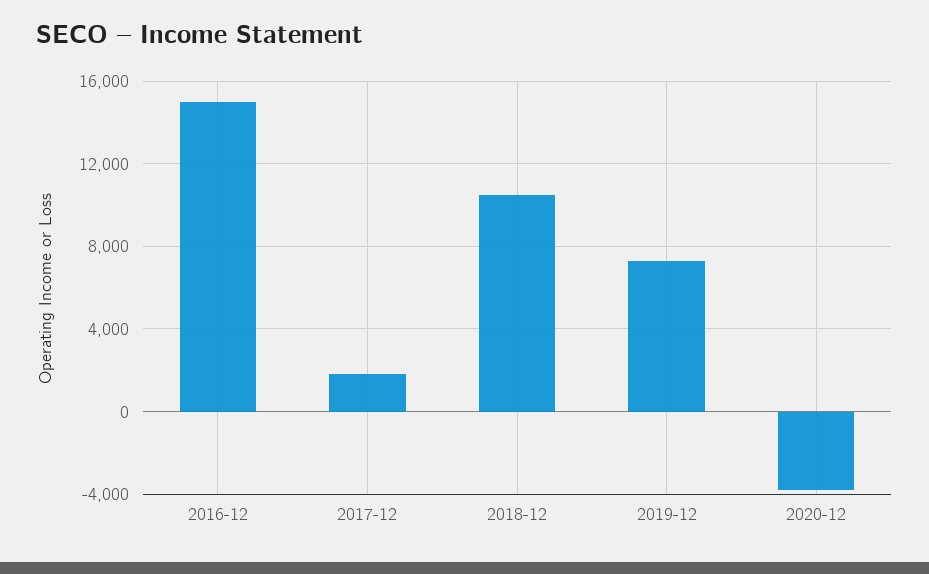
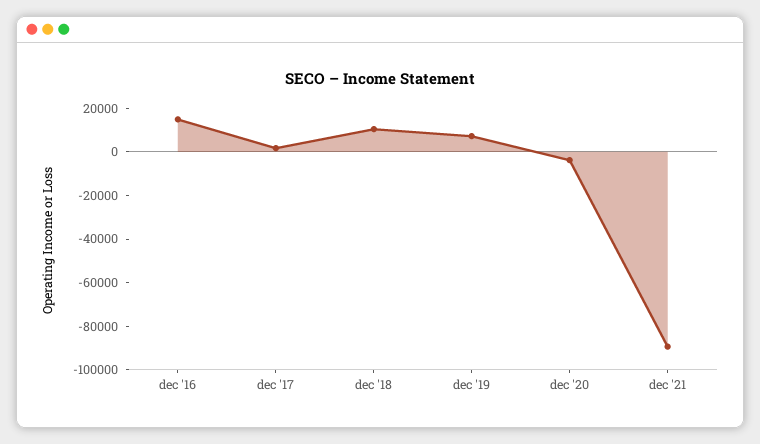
dec '21: none -> -90000

